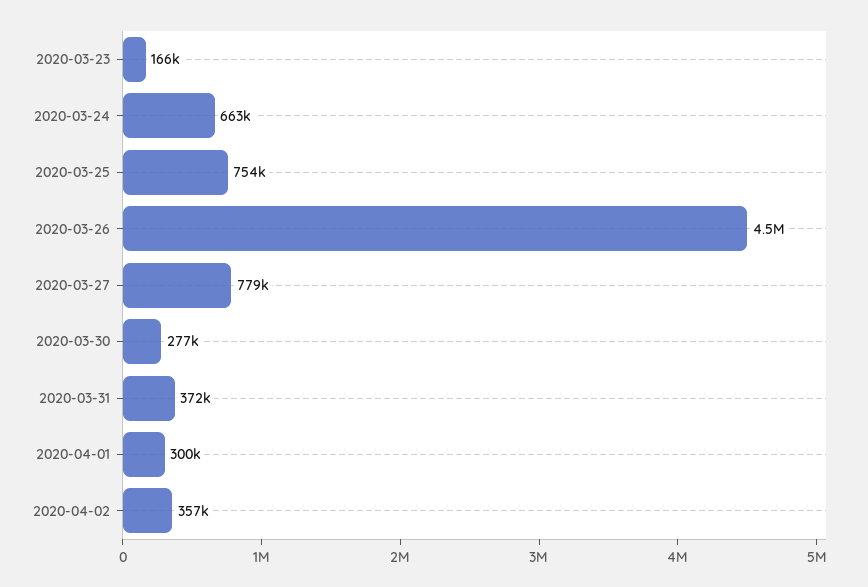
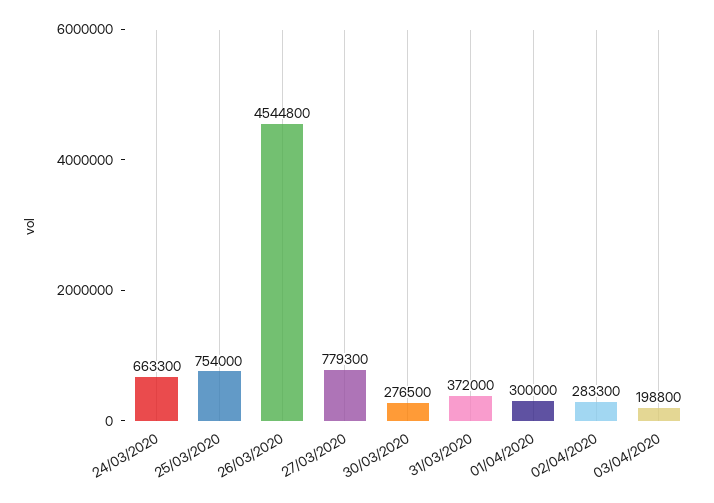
2020-03-23: 166000 -> none
2020-04-02: 357000 -> 283300
03/04/2020: none -> 198800

